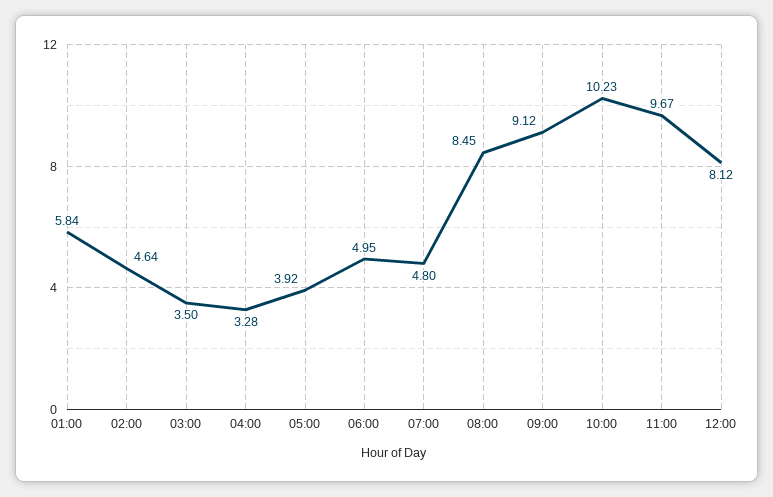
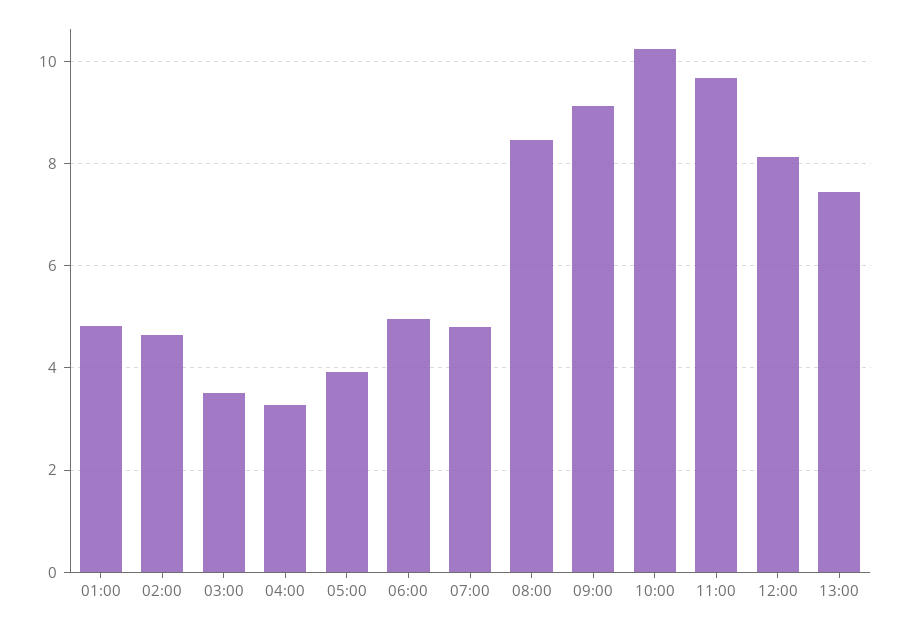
01:00: 5.84 -> 4.8
13:00: none -> 7.4

